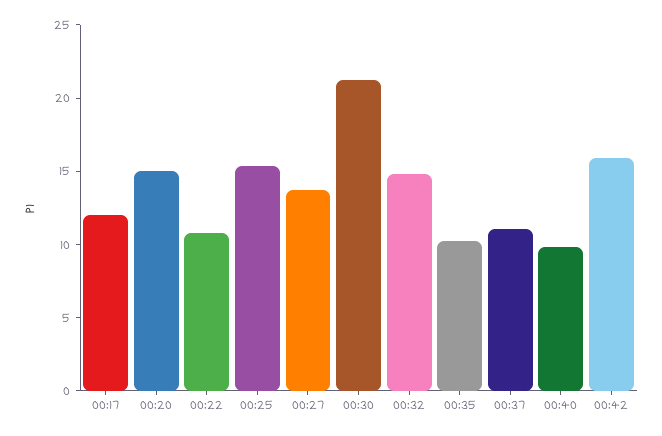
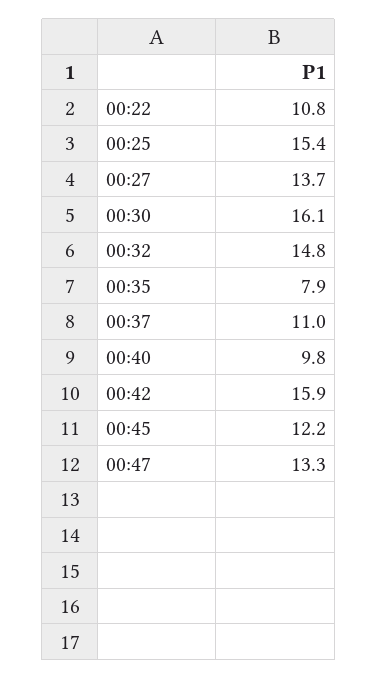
00:17: 12 -> none
00:20: 15 -> none
00:30: 21 -> 16.1
00:35: 10 -> 7.9
00:45: none -> 12.2
00:47: none -> 13.3

